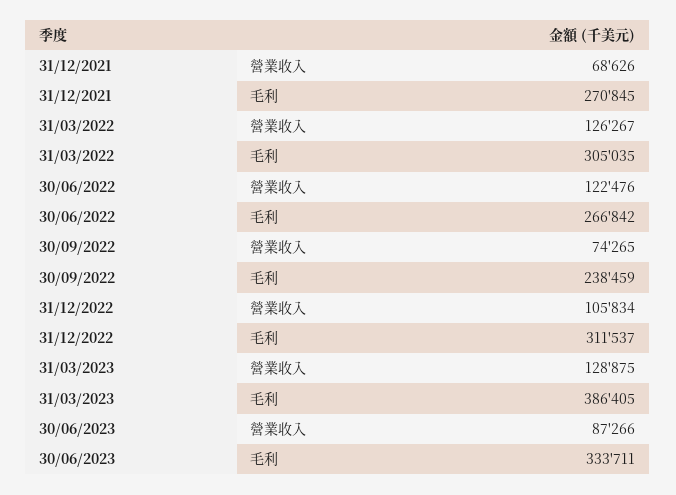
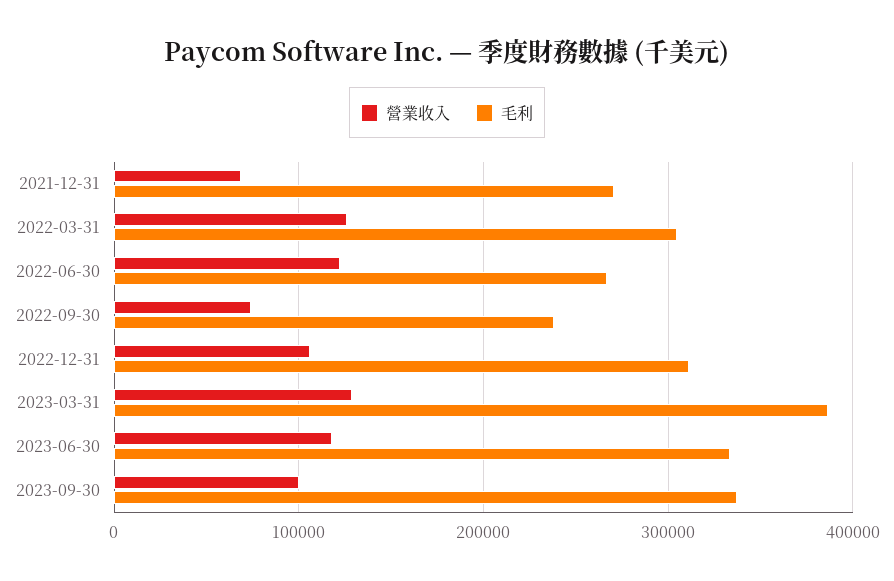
營業收入, 30/06/2023: 87266 -> 120000
營業收入, 2023-09-30: none -> 100000
毛利, 2023-09-30: none -> 340000

